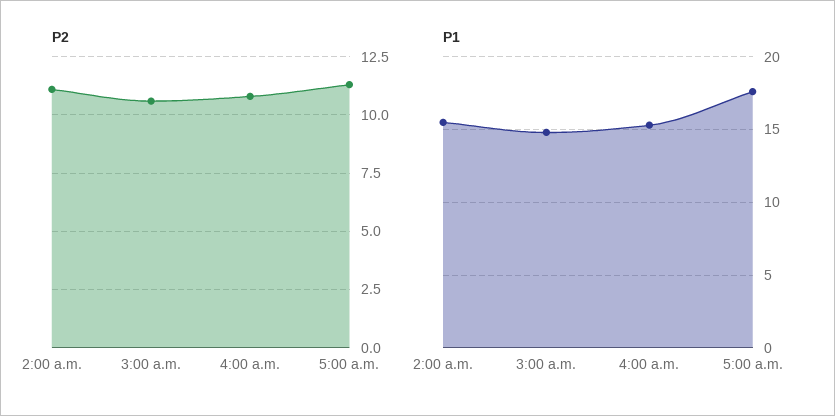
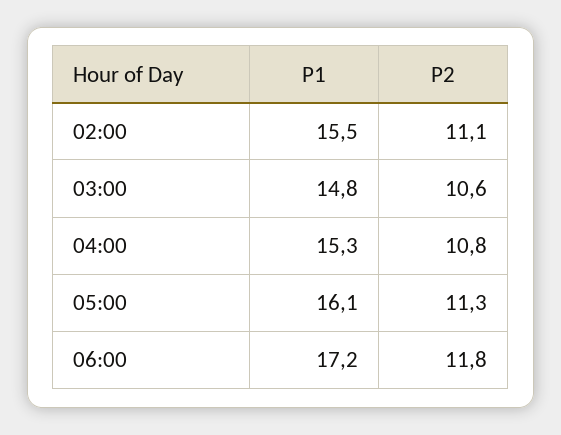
P1, 5:00 a.m.: 17.5 -> 16.1
P1, 06:00: none -> 17.2
P2, 06:00: none -> 11.8

